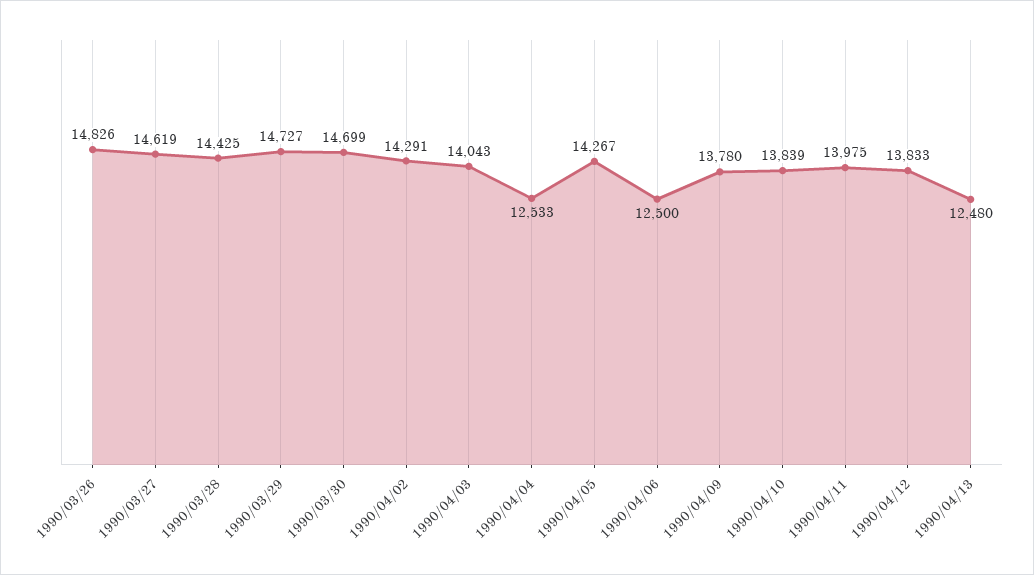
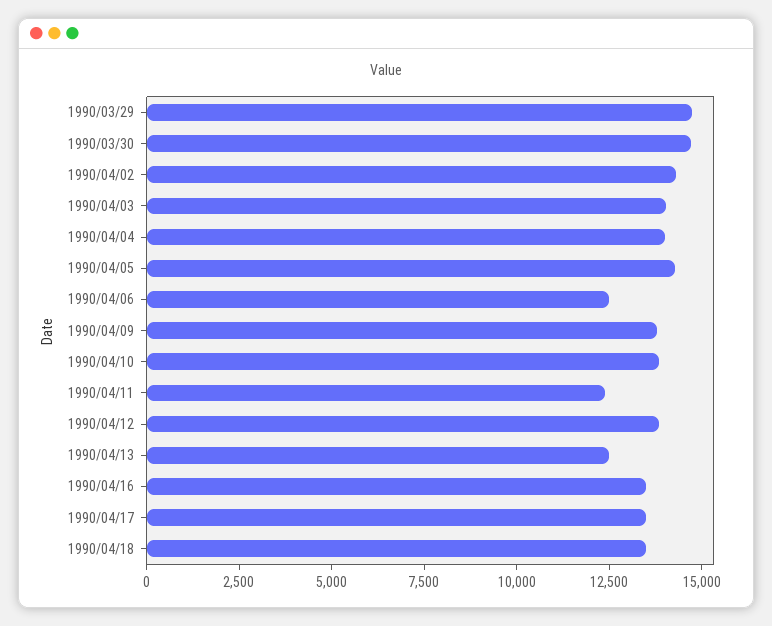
1990/03/26: 14826 -> none
1990/03/27: 14619 -> none
1990/03/28: 14425 -> none
1990/04/04: 12533 -> 14000
1990/04/11: 13975 -> 12500
1990/04/16: none -> 13500
1990/04/17: none -> 13500
1990/04/18: none -> 13500

